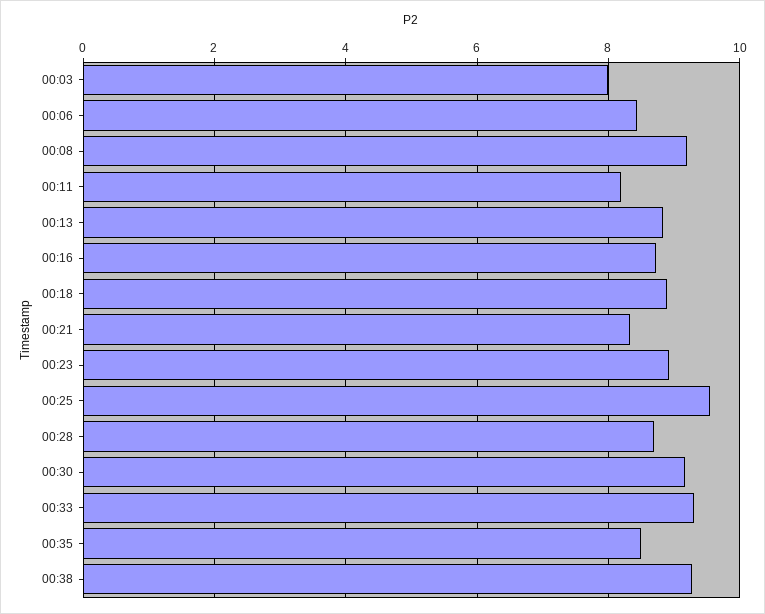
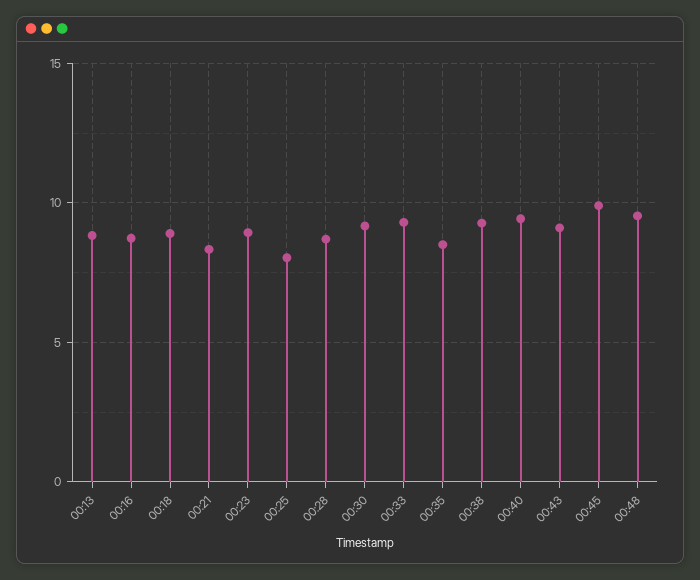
00:03: 8 -> none
00:06: 8.4 -> none
00:08: 9.2 -> none
00:11: 8.2 -> none
00:25: 9.6 -> 8
00:40: none -> 9.5
00:43: none -> 9
00:45: none -> 10
00:48: none -> 9.5

